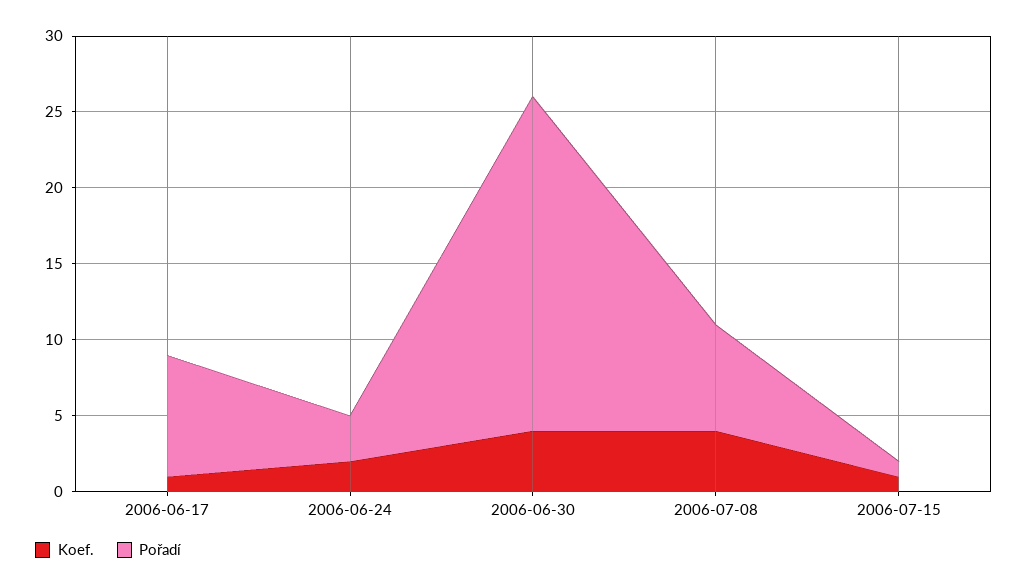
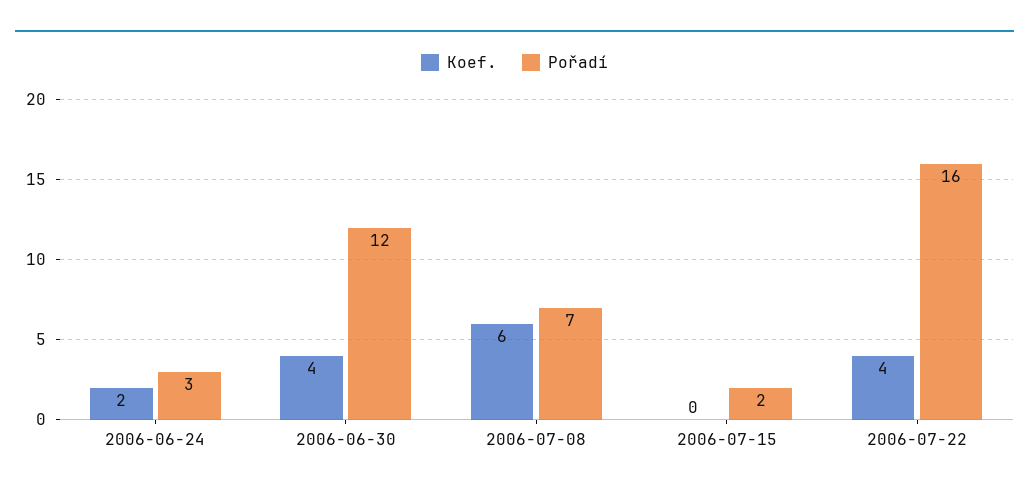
Koef., 2006-06-17: 1 -> none
Pořadí, 2006-06-17: 8 -> none
Pořadí, 2006-06-30: 22 -> 12
Koef., 2006-07-08: 4 -> 6
Koef., 2006-07-15: 1 -> 0
Pořadí, 2006-07-15: 1 -> 2
Koef., 2006-07-22: none -> 4
Pořadí, 2006-07-22: none -> 16

